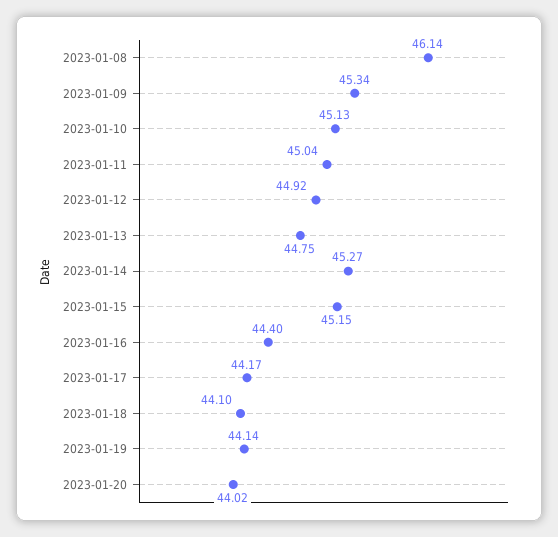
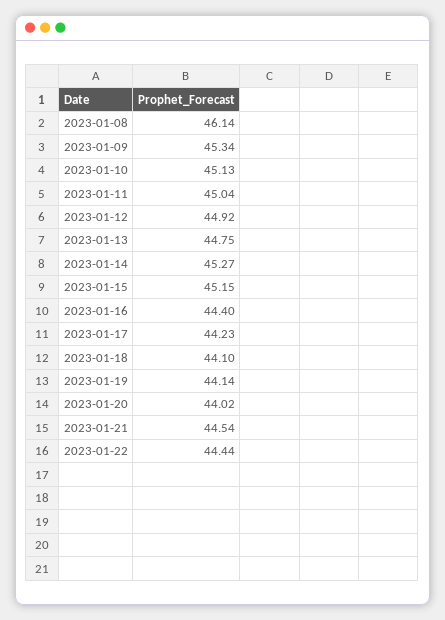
2023-01-17: 44.17 -> 44.23
2023-01-21: none -> 44.54
2023-01-22: none -> 44.44

